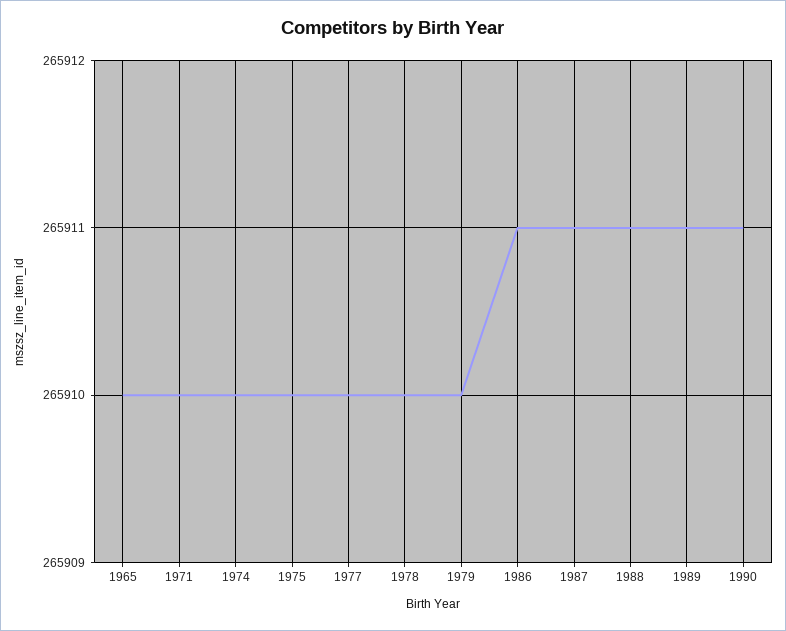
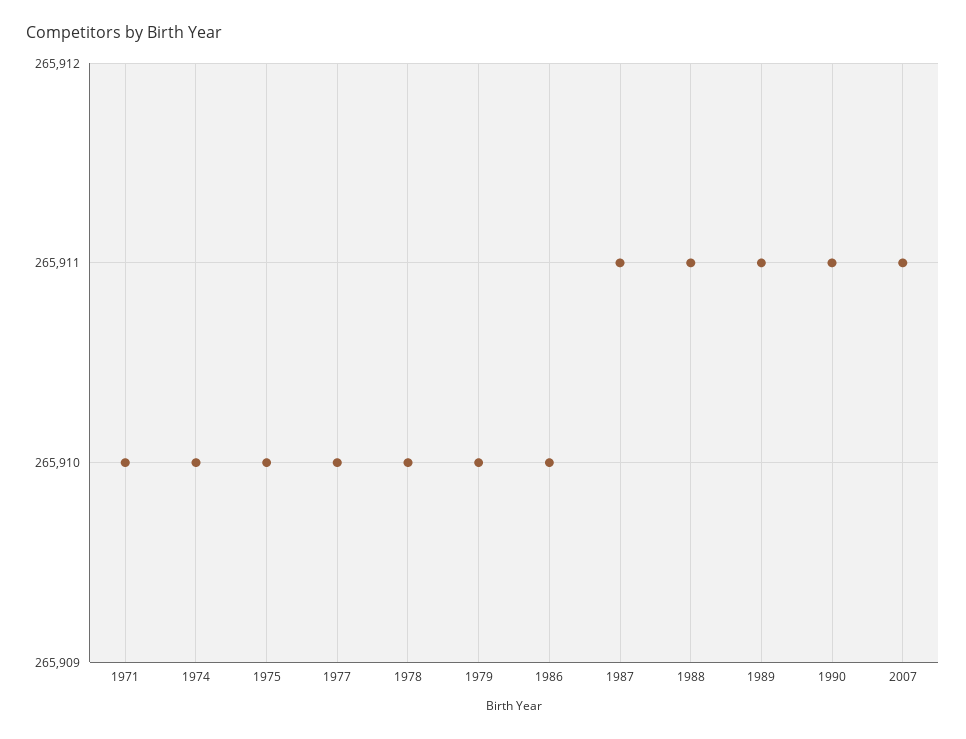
1965: 265910 -> none
1986: 265911 -> 265910
2007: none -> 265911

